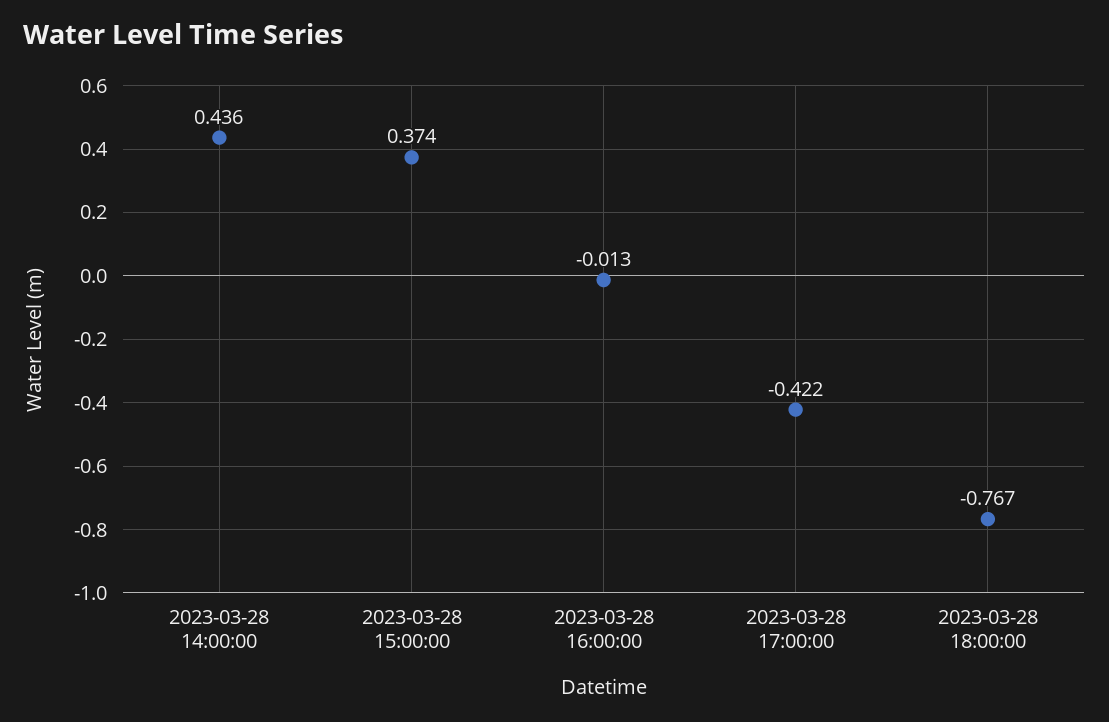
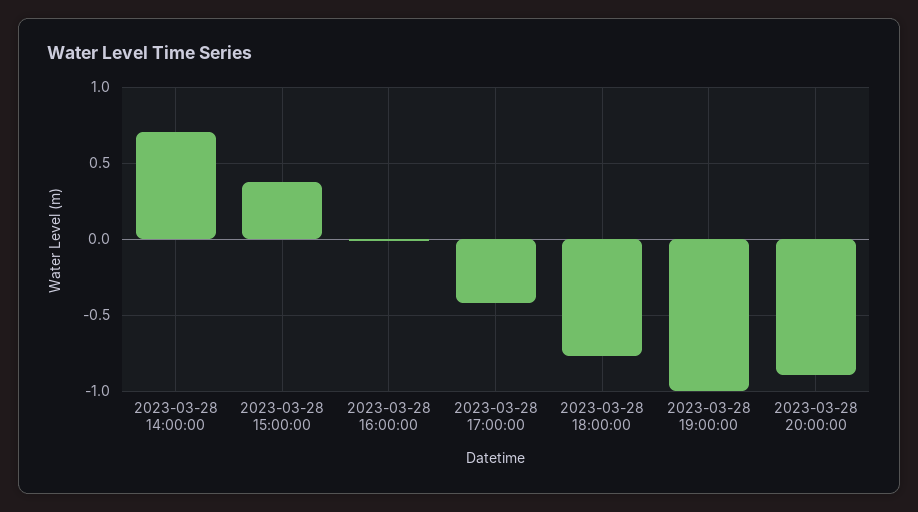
2023-03-28 14:00:00: 0.436 -> 0.7
2023-03-28 19:00:00: none -> -1
2023-03-28 20:00:00: none -> -0.9

